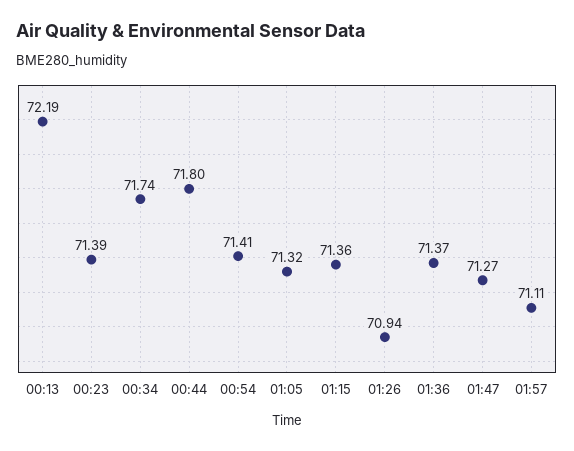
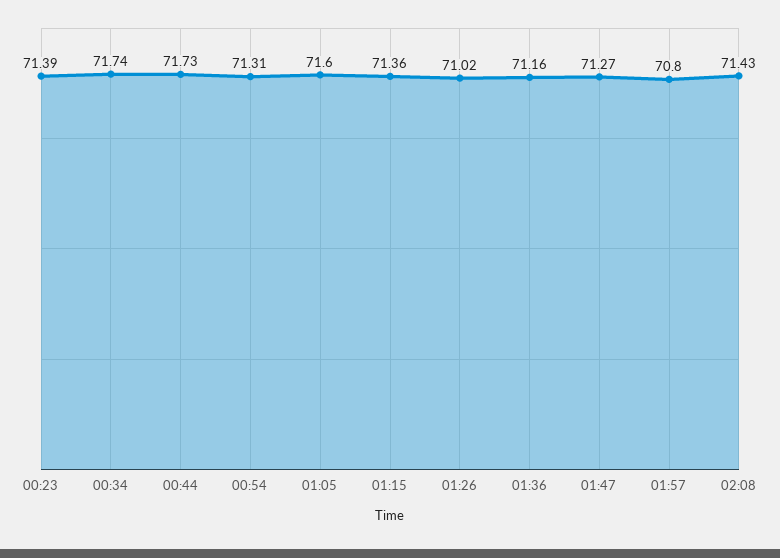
00:13: 72.19 -> none
00:44: 71.8 -> 71.73
00:54: 71.41 -> 71.31
01:05: 71.32 -> 71.6
01:26: 70.94 -> 71.02
01:36: 71.37 -> 71.16
01:57: 71.11 -> 70.8
02:08: none -> 71.43

